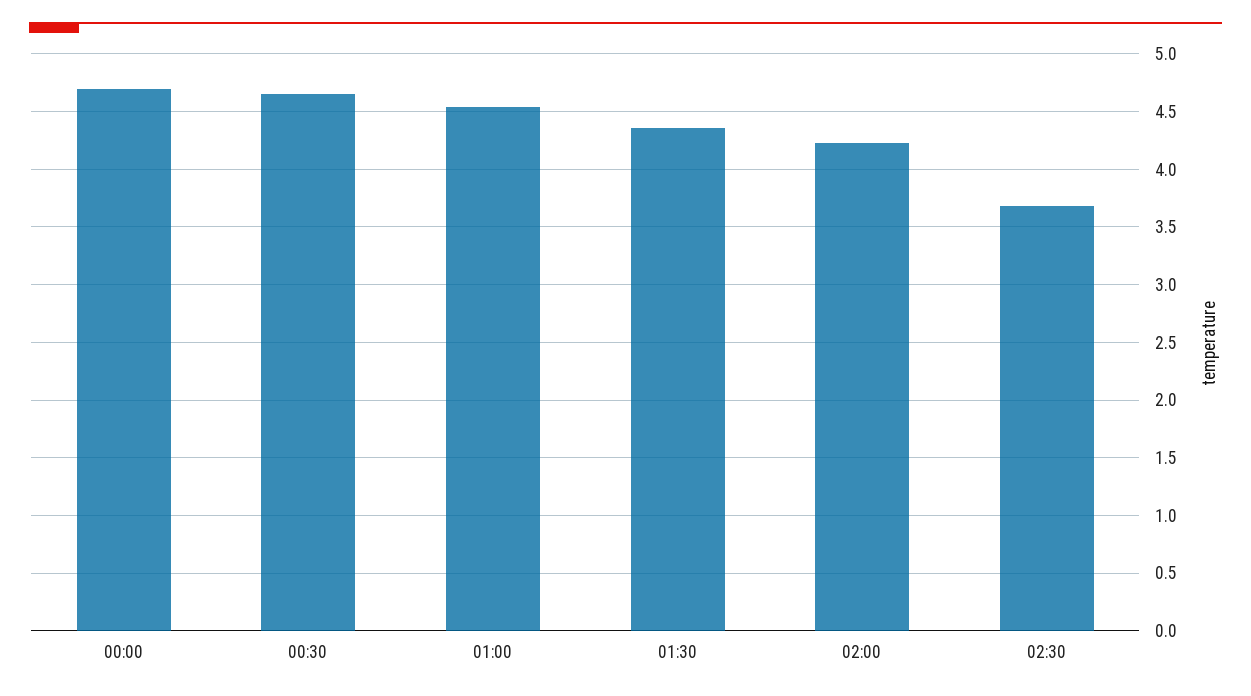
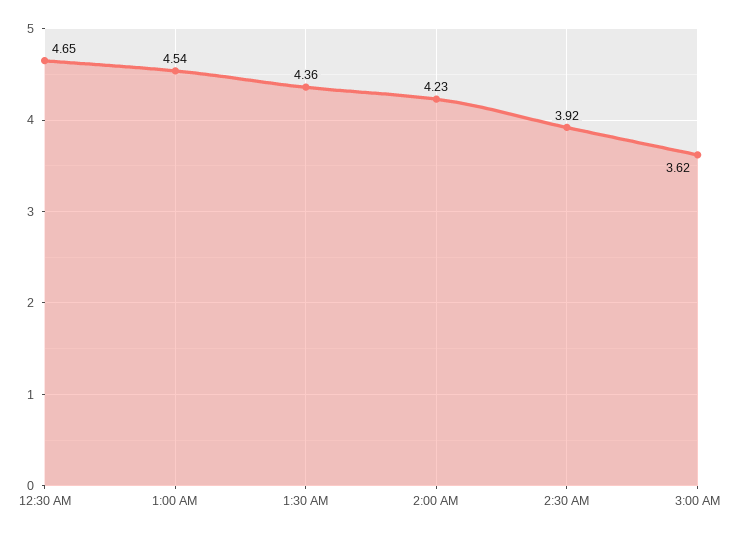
00:00: 4.7 -> none
02:30: 3.7 -> 3.92
3:00 AM: none -> 3.62

